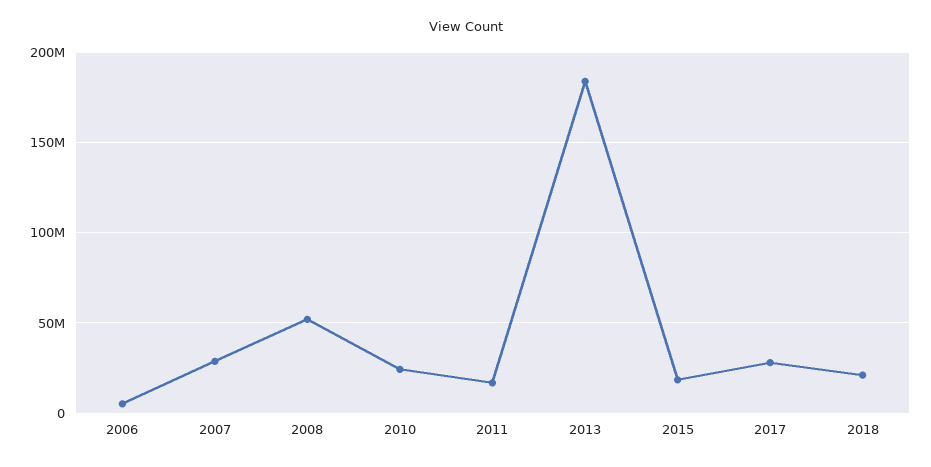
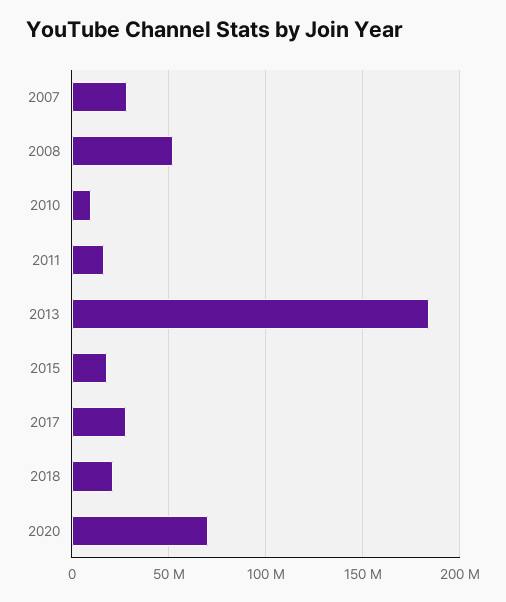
2006: 5000000 -> none
2010: 25000000 -> 10000000
2020: none -> 70000000

